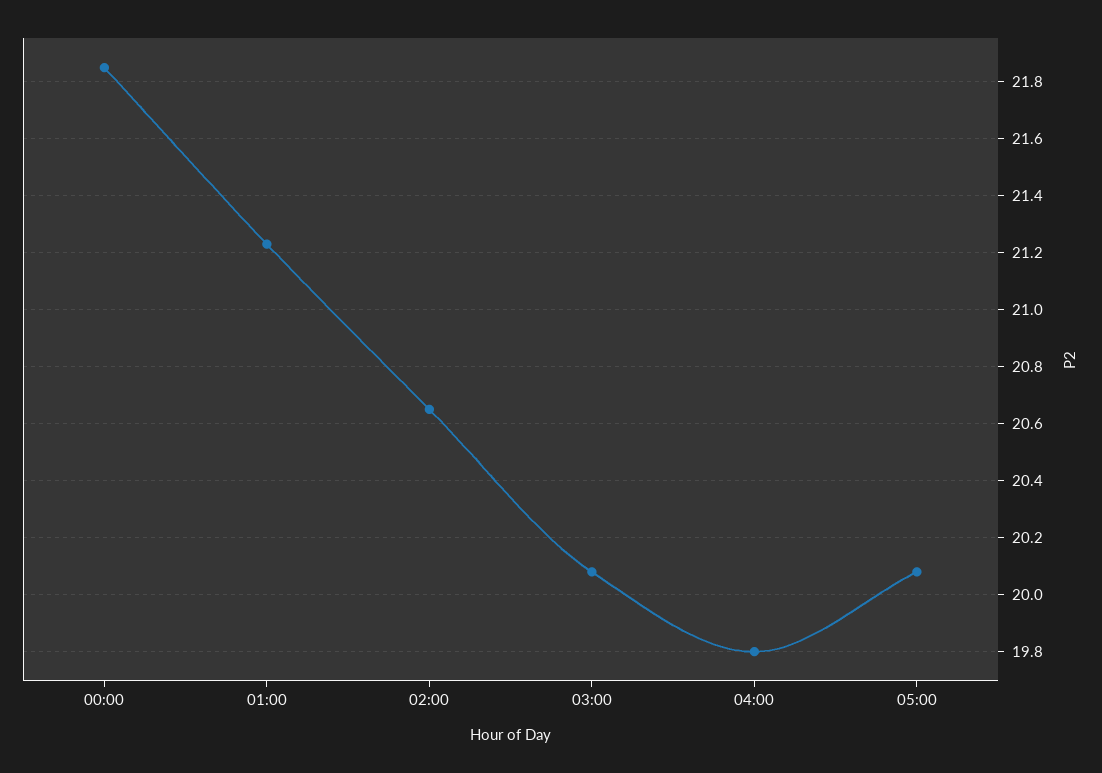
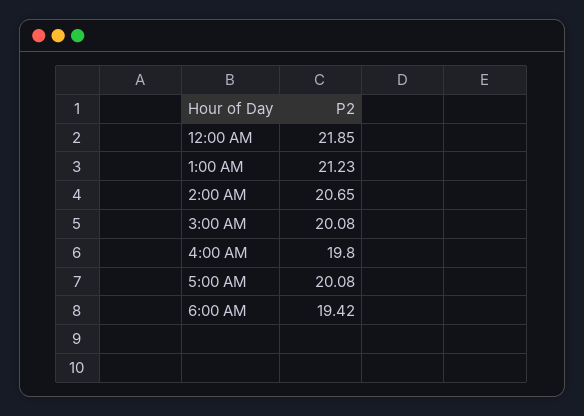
6:00 AM: none -> 19.42

